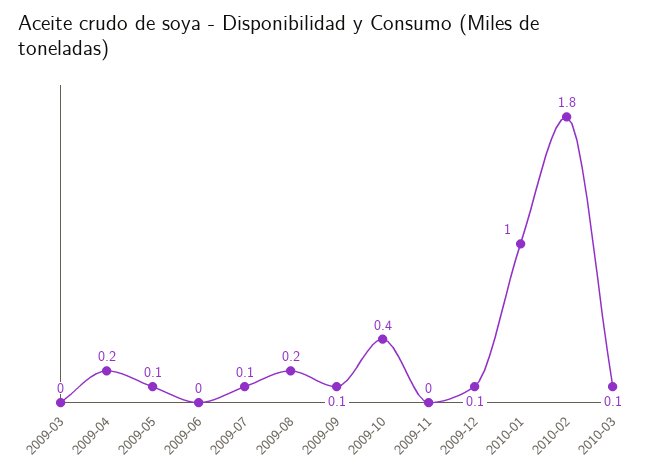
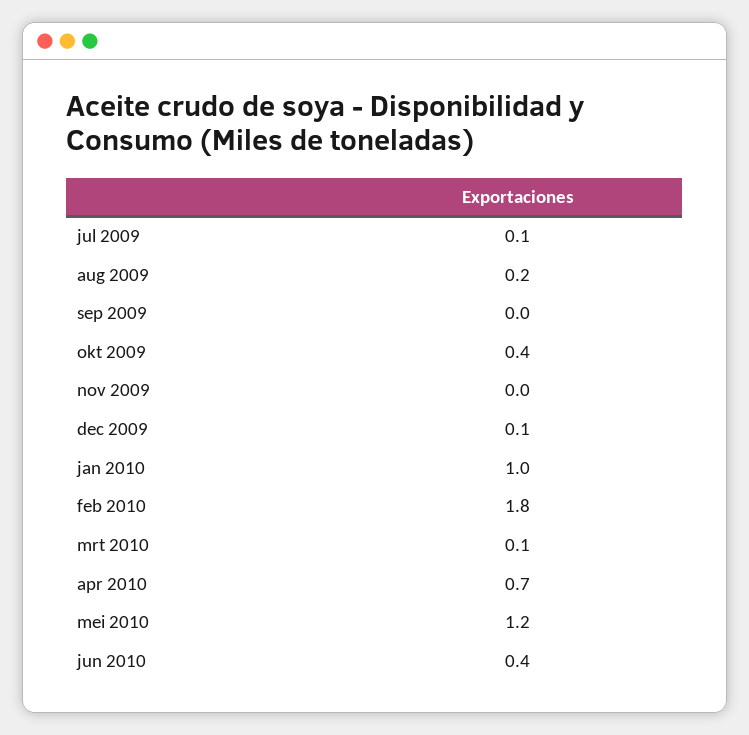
2009-03: 0 -> none
2009-04: 0.2 -> none
2009-05: 0.1 -> none
2009-06: 0 -> none
2009-09: 0.1 -> 0
apr 2010: none -> 0.7
mei 2010: none -> 1.2
jun 2010: none -> 0.4

